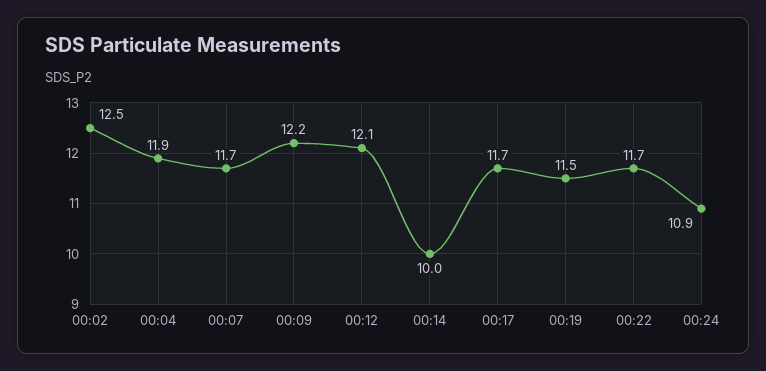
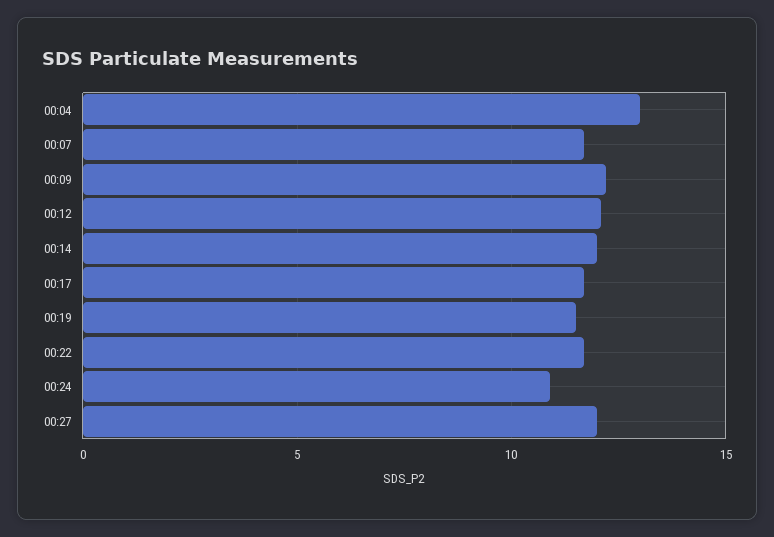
00:02: 12.5 -> none
00:04: 11.9 -> 13
00:14: 10 -> 12
00:27: none -> 12

